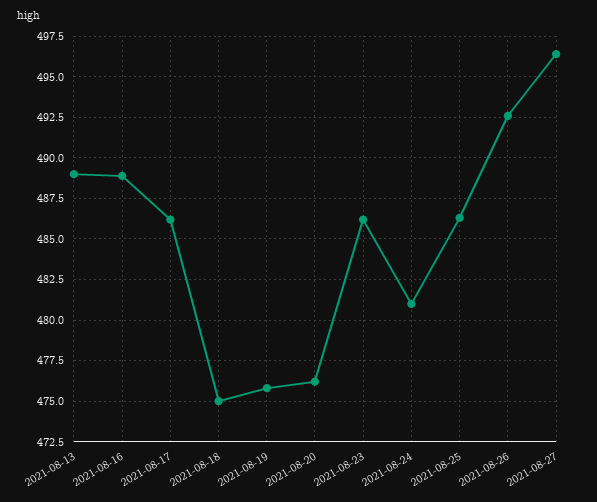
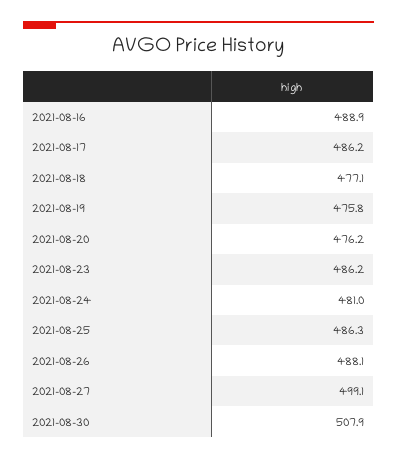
2021-08-13: 489 -> none
2021-08-18: 475 -> 477.1
2021-08-26: 492.5 -> 488.1
2021-08-27: 496.5 -> 499.1
2021-08-30: none -> 507.9

